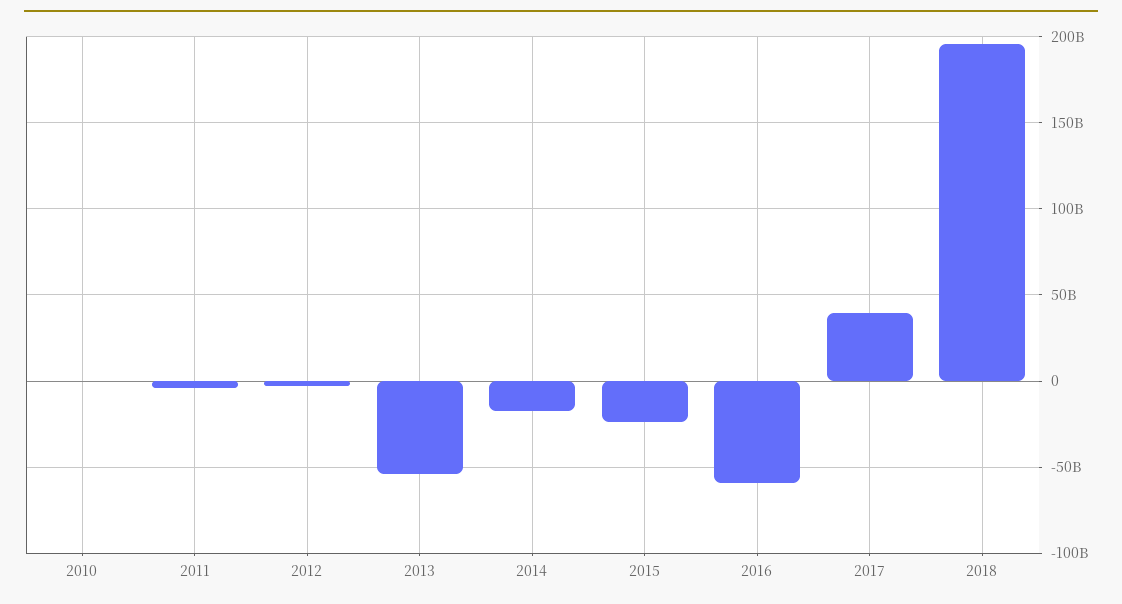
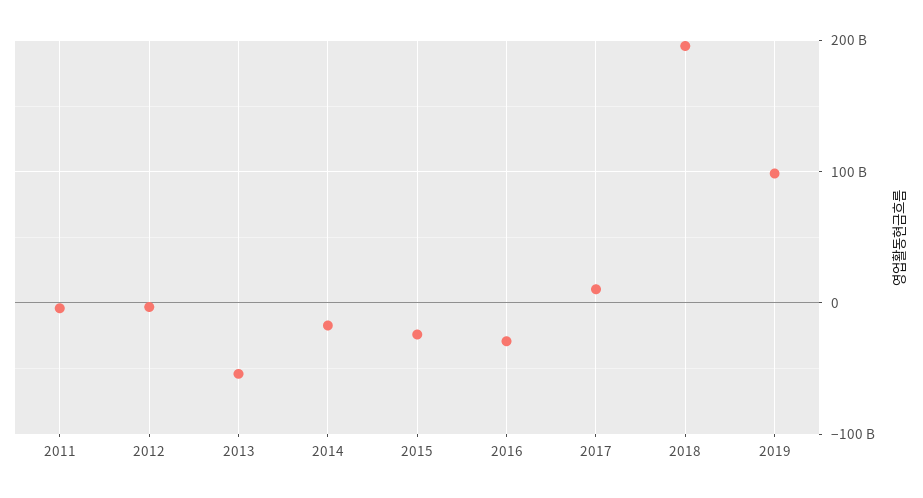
2010: 0 -> none
2016: -60000000000 -> -30000000000
2017: 40000000000 -> 10000000000
2019: none -> 100000000000

